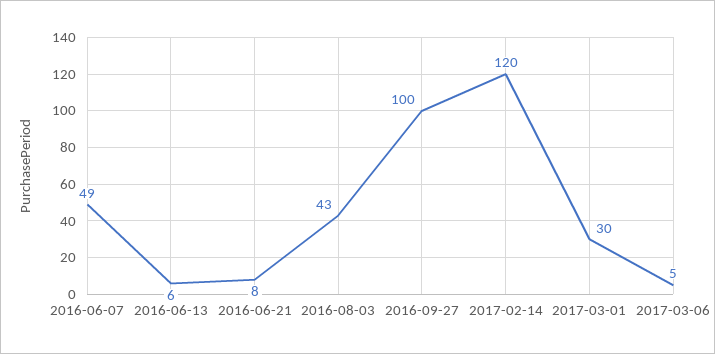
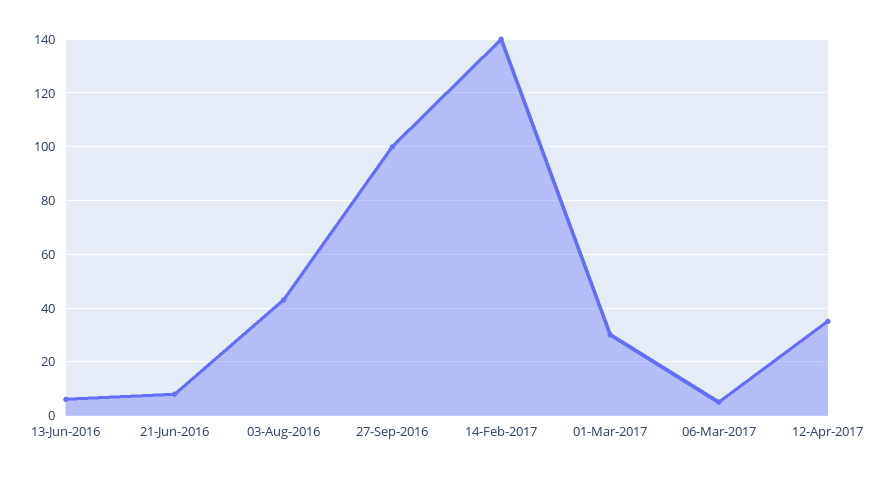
2016-06-07: 49 -> none
2017-02-14: 120 -> 140
12-Apr-2017: none -> 35

